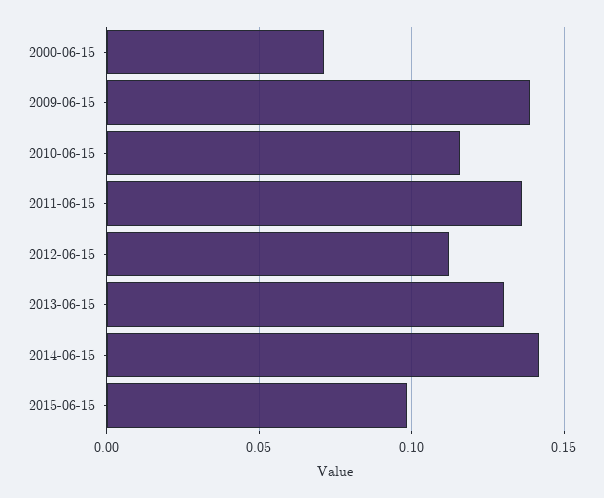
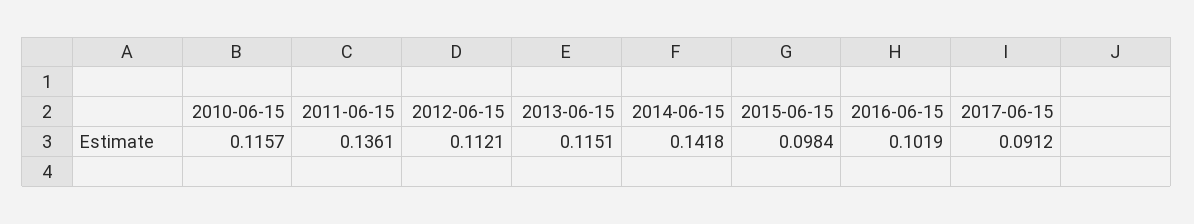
2000-06-15: 0.07 -> none
2009-06-15: 0.14 -> none
2013-06-15: 0.13 -> 0.1151
2016-06-15: none -> 0.1019
2017-06-15: none -> 0.0912

